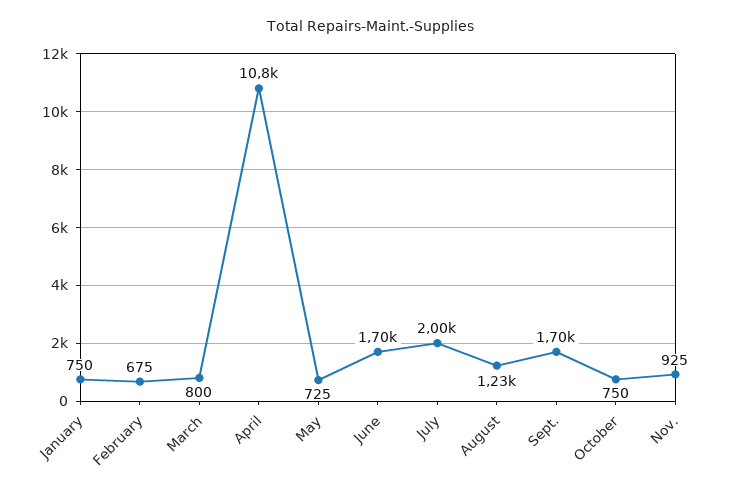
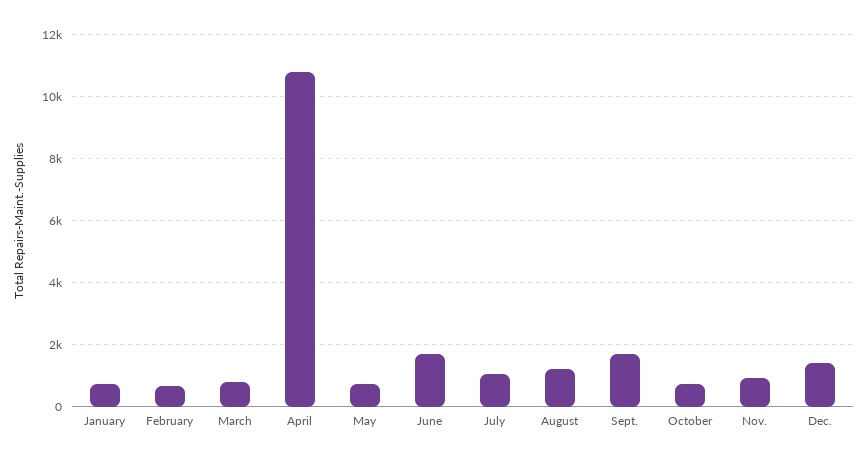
July: 2000 -> 1000
Dec.: none -> 1400

